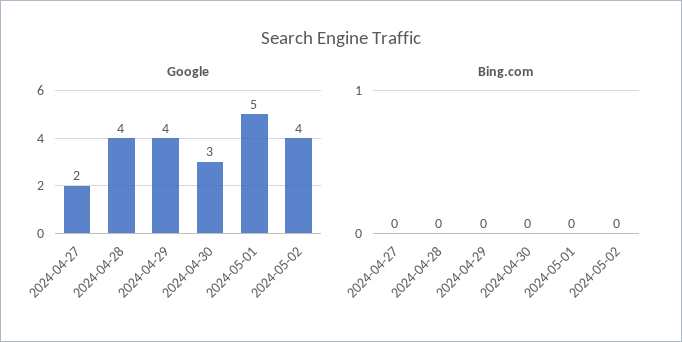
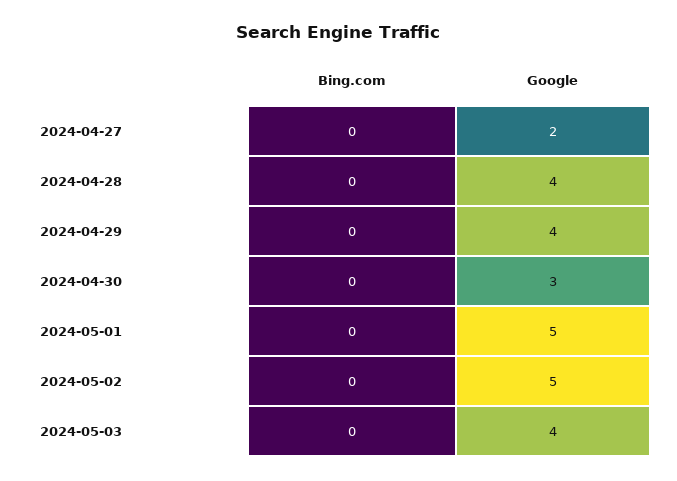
Google, 2024-05-02: 4 -> 5
Bing.com, 2024-05-03: none -> 0
Google, 2024-05-03: none -> 4

